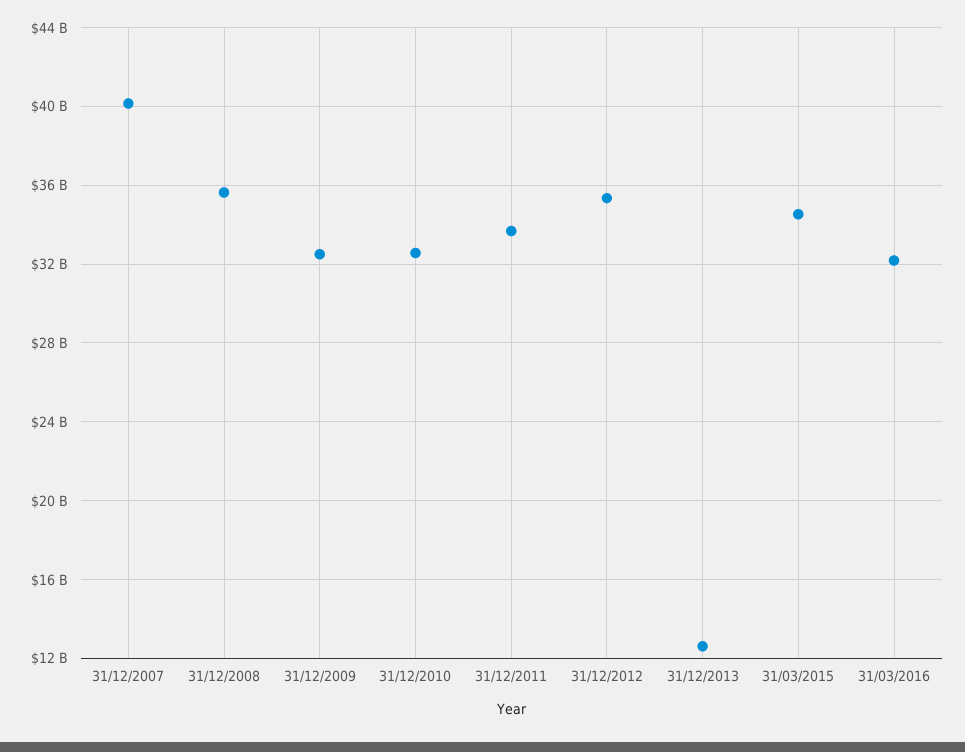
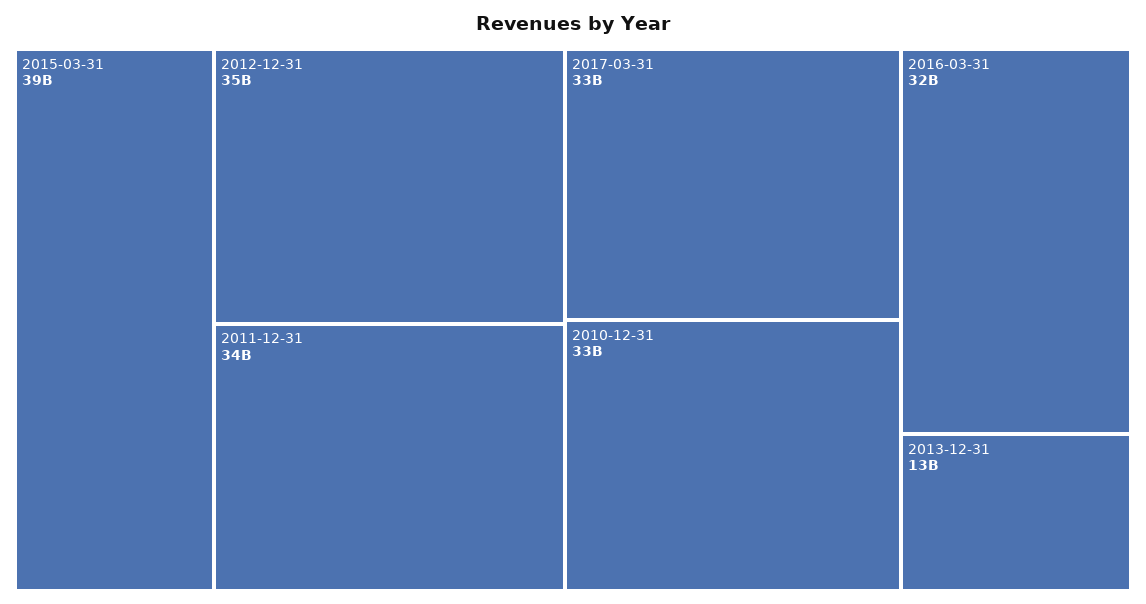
31/12/2007: 40000000000 -> none
31/12/2008: 35500000000 -> none
31/12/2009: 32500000000 -> none
31/03/2015: 34500000000 -> 39000000000
2017-03-31: none -> 33000000000

